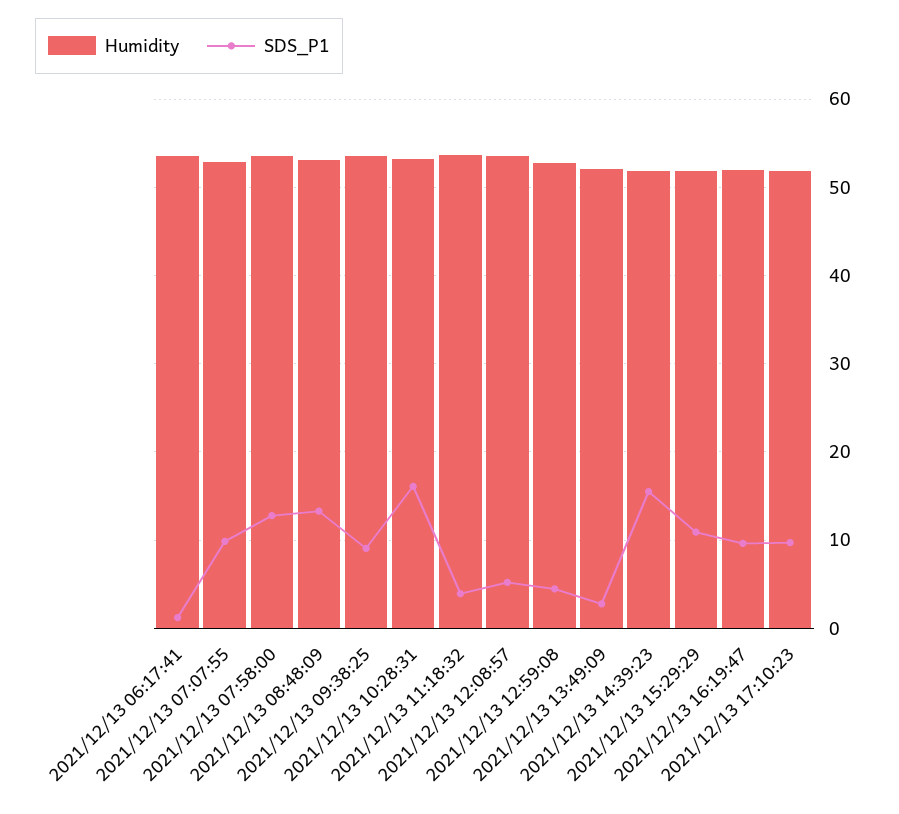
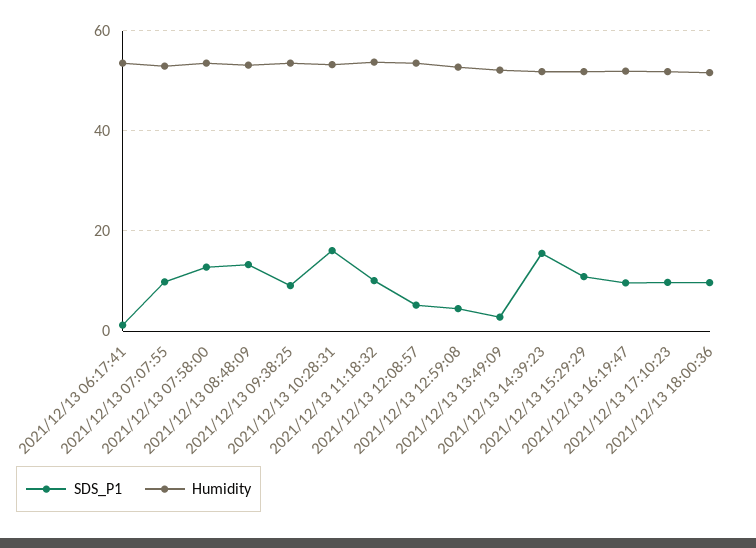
SDS_P1, 2021/12/13 11:18:32: 4 -> 10
SDS_P1, 2021/12/13 18:00:36: none -> 10
Humidity, 2021/12/13 18:00:36: none -> 52

